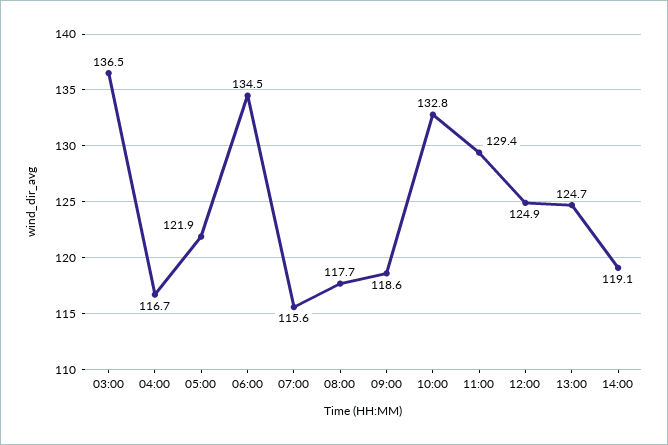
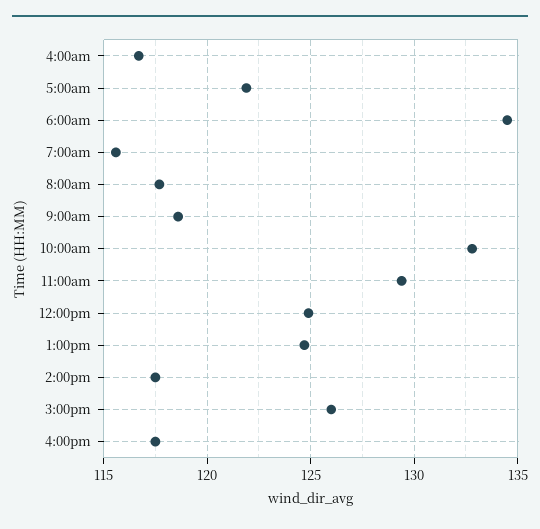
03:00: 136.5 -> none
14:00: 119.1 -> 117.5
3:00pm: none -> 126
4:00pm: none -> 117.5

